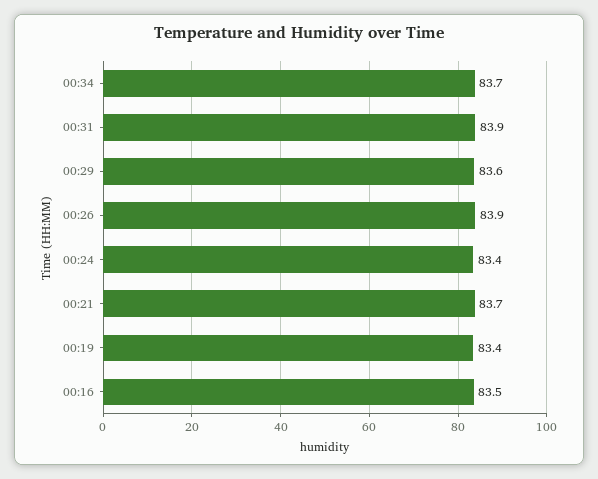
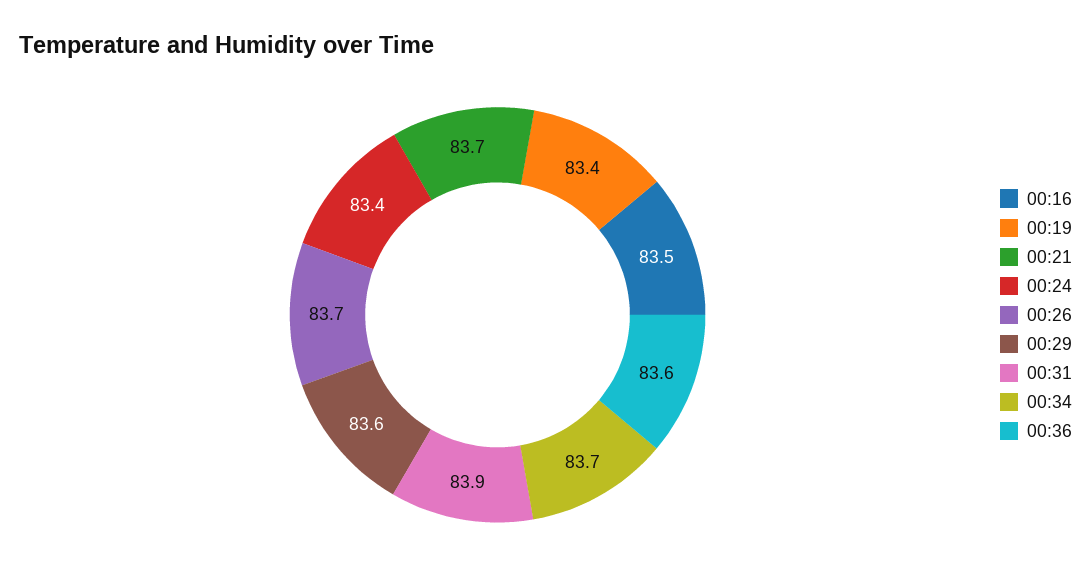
00:26: 83.9 -> 83.7
00:36: none -> 83.6

